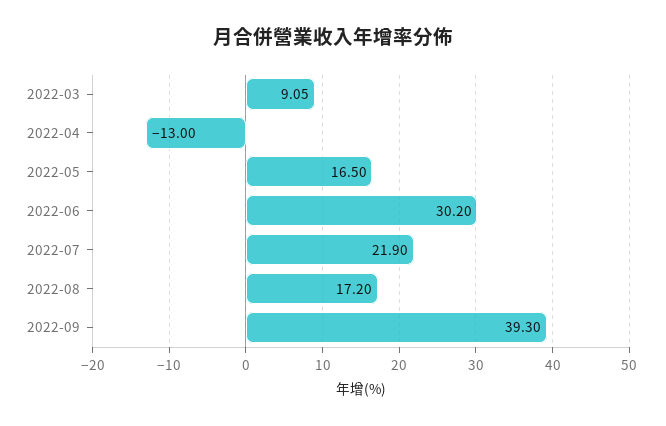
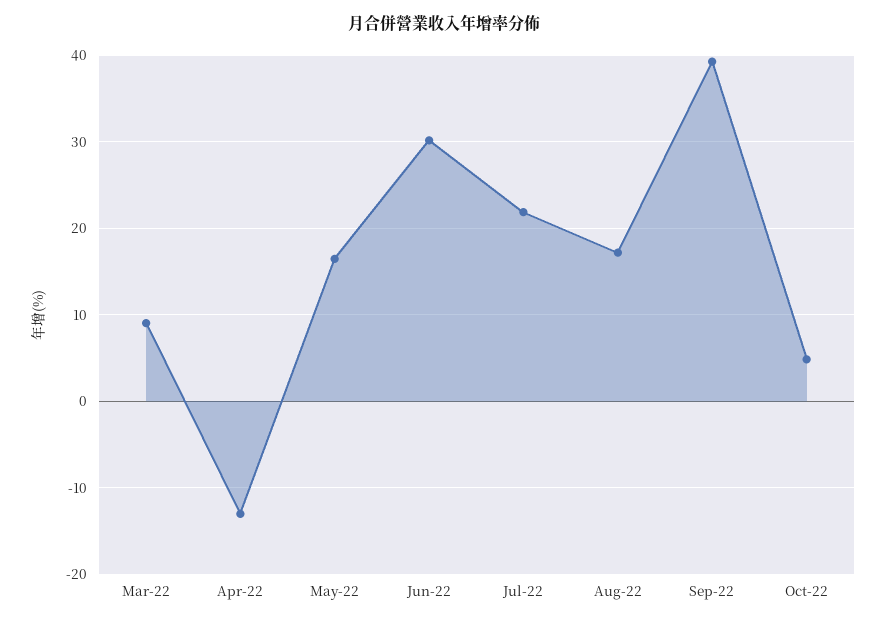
Oct-22: none -> 5

